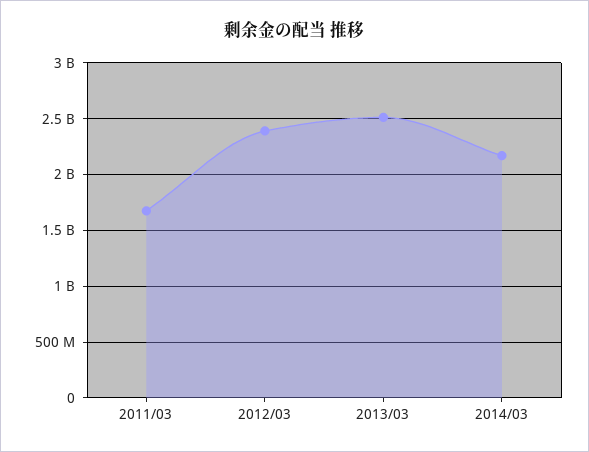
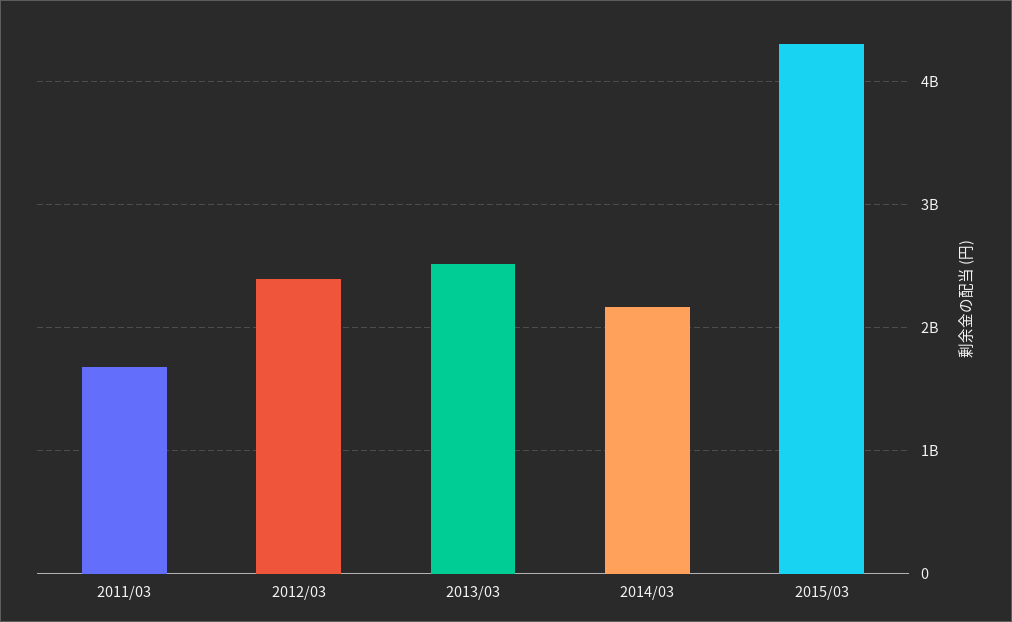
2015/03: none -> 4300000000

